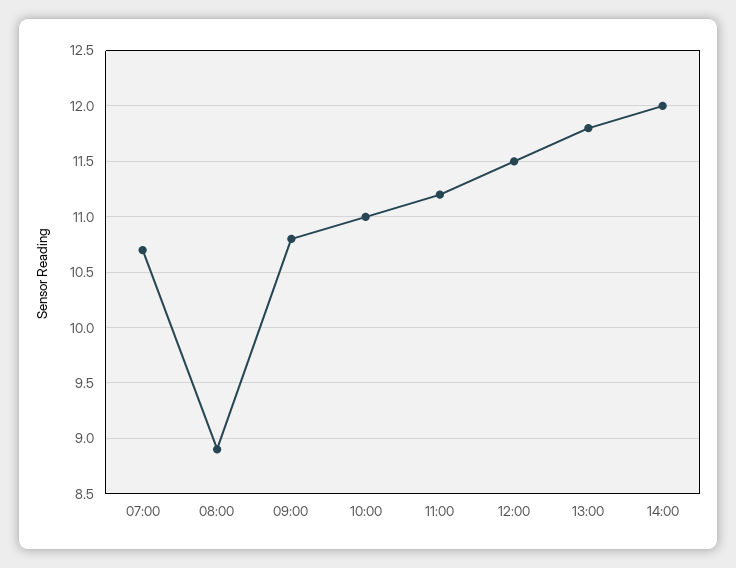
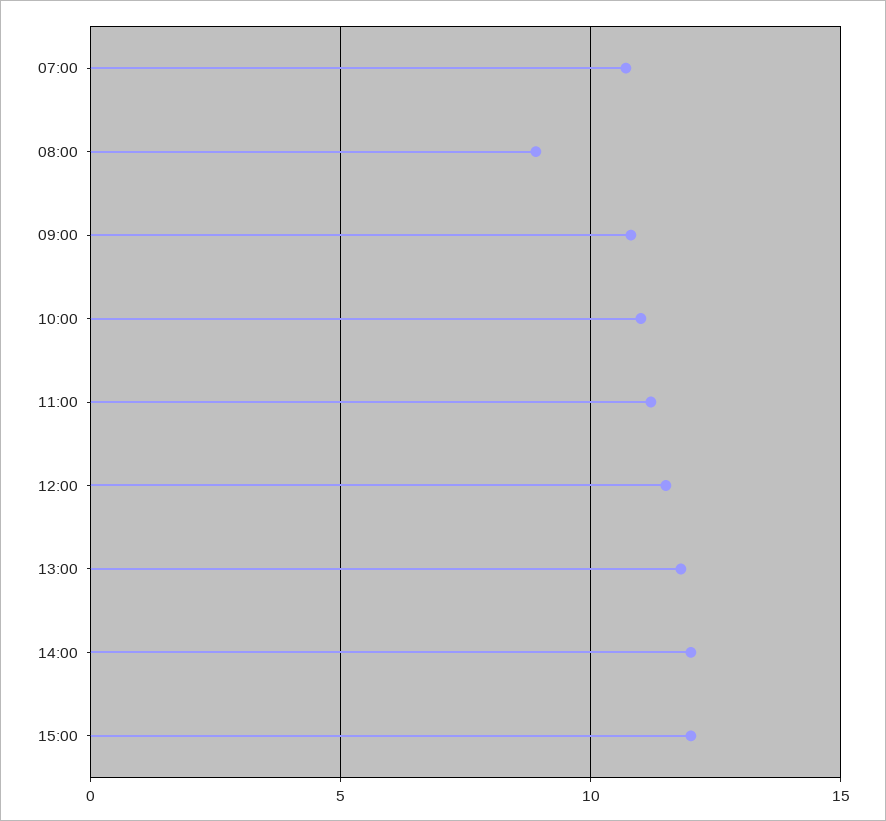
15:00: none -> 12

